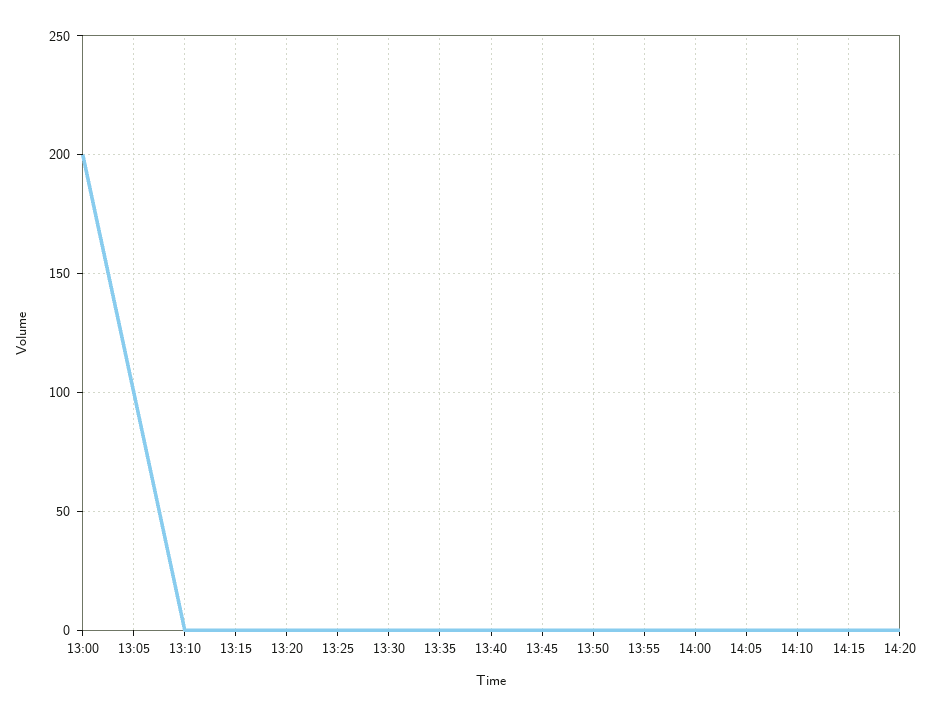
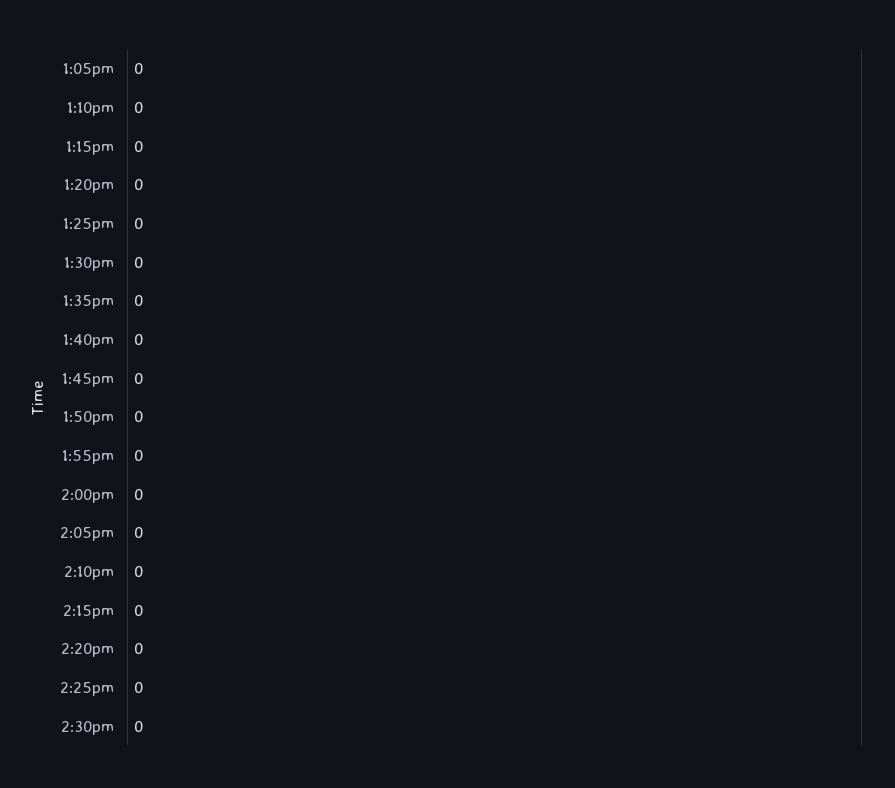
13:00: 200 -> none
13:05: 100 -> 0
2:25pm: none -> 0
2:30pm: none -> 0

